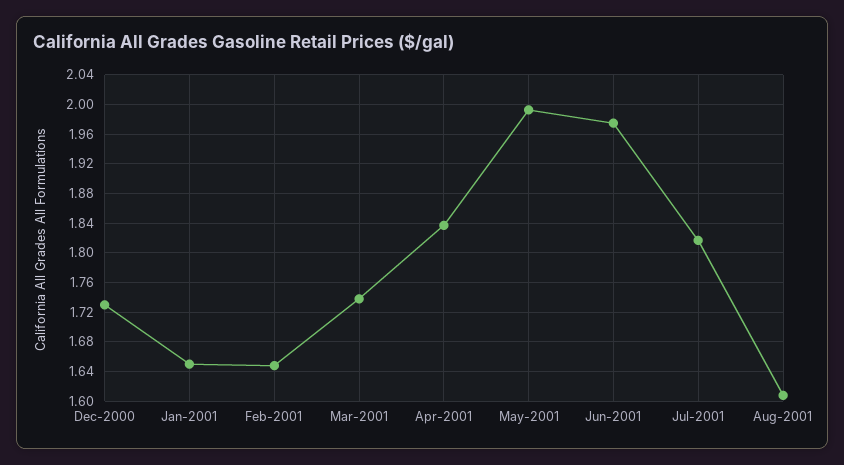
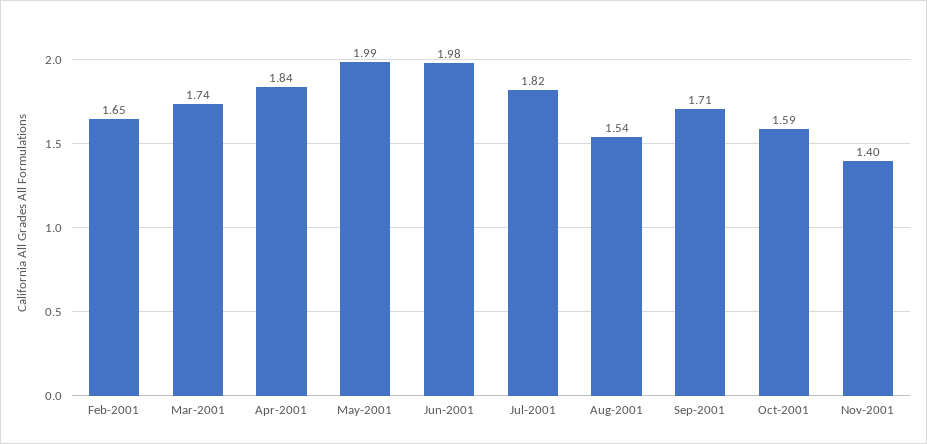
Dec-2000: 1.73 -> none
Jan-2001: 1.65 -> none
Aug-2001: 1.61 -> 1.54
Sep-2001: none -> 1.71
Oct-2001: none -> 1.59
Nov-2001: none -> 1.4

